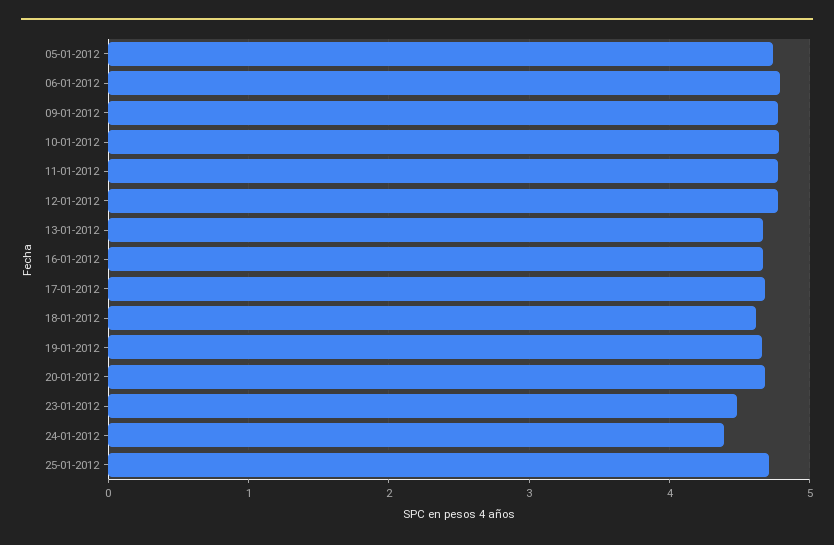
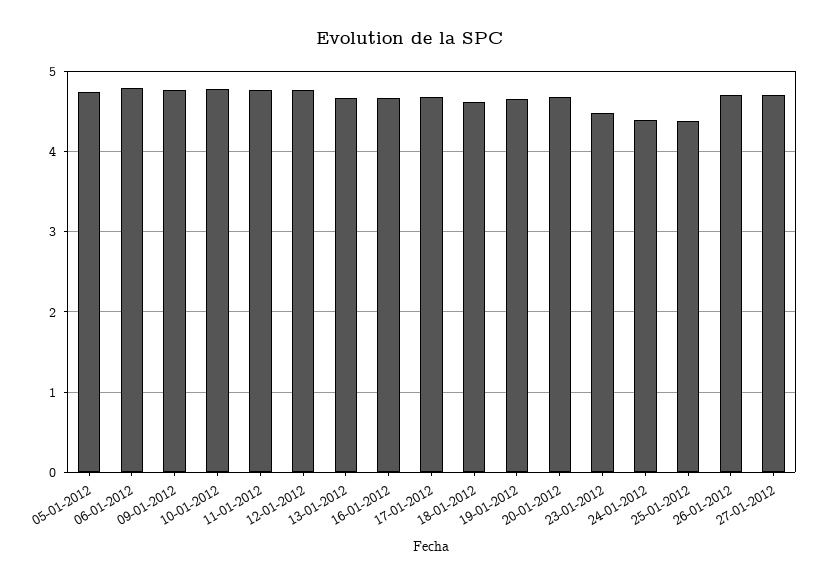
25-01-2012: 4.7 -> 4.4
26-01-2012: none -> 4.7
27-01-2012: none -> 4.7

